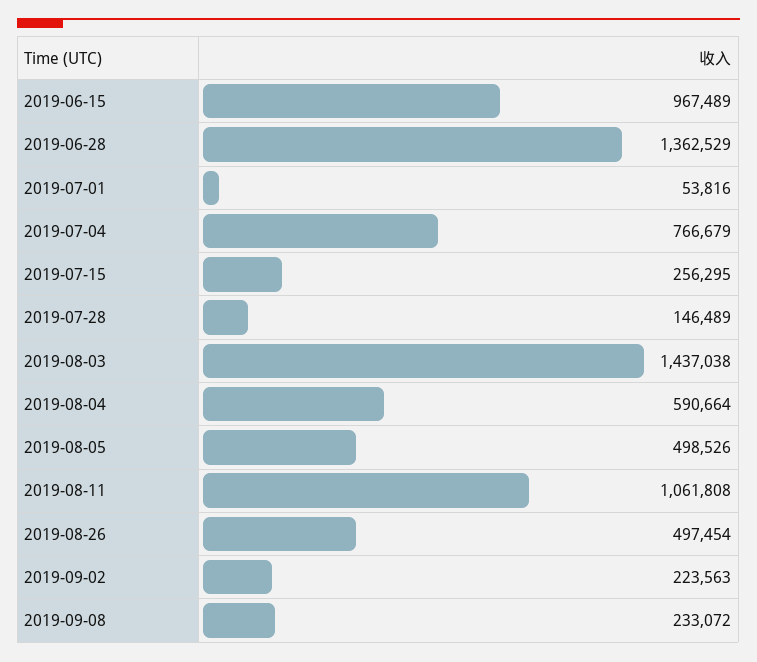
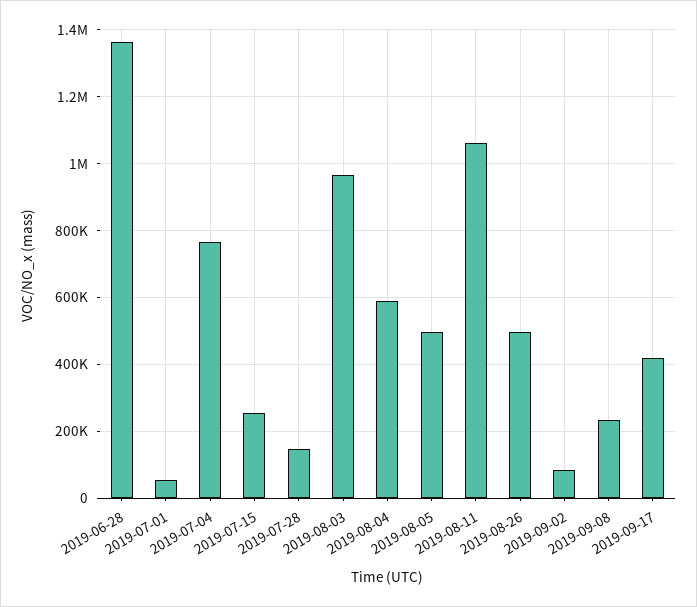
2019-06-15: 967489 -> none
2019-08-03: 1437038 -> 960000
2019-09-02: 223563 -> 80000
2019-09-17: none -> 420000

